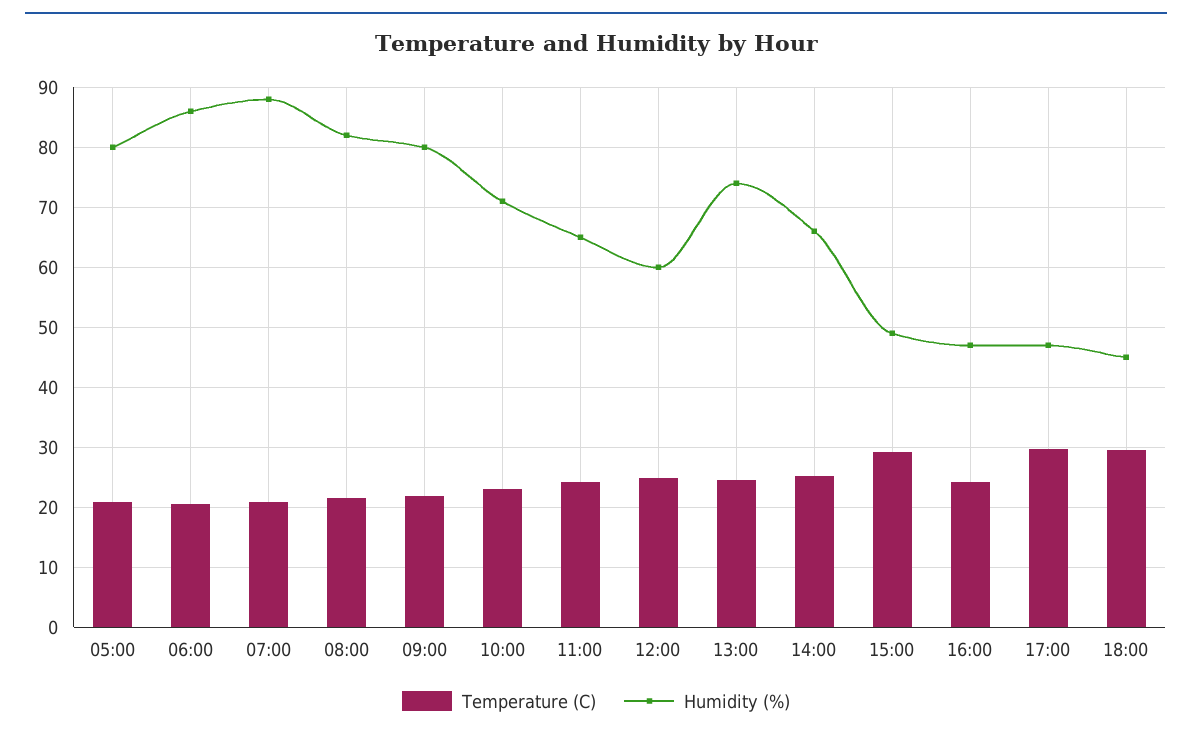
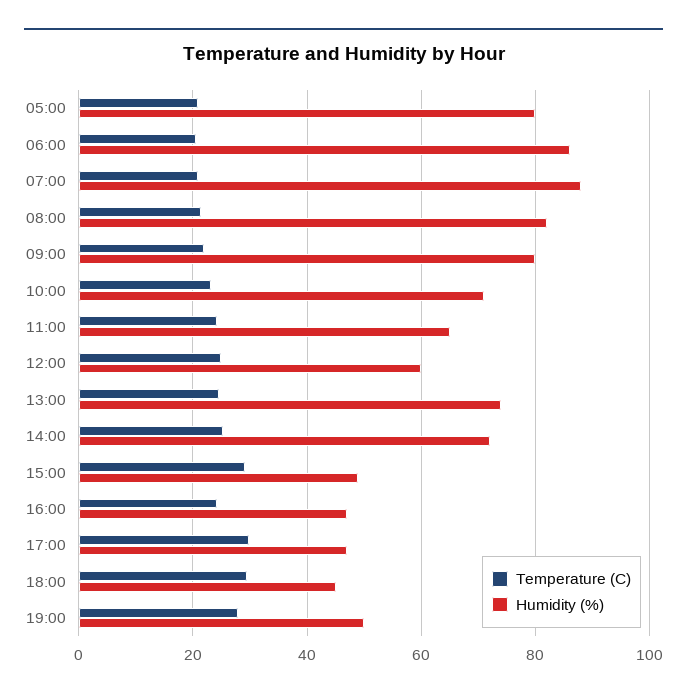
Humidity (%), 14:00: 66 -> 72
Temperature (C), 19:00: none -> 28
Humidity (%), 19:00: none -> 50

